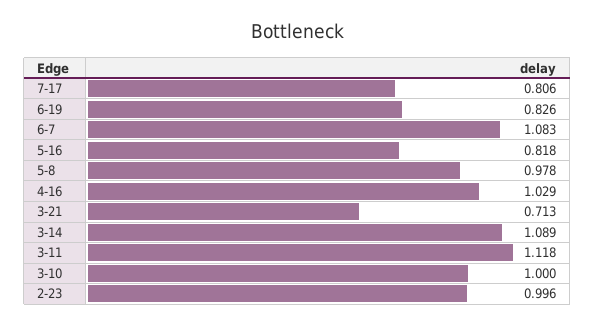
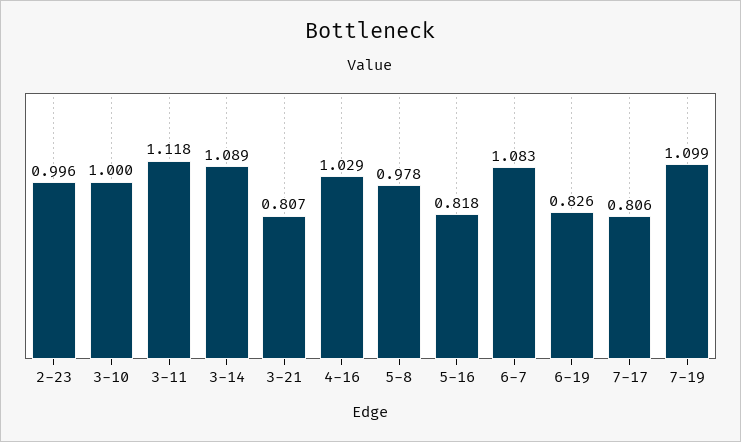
3-21: 0.713 -> 0.807
7-19: none -> 1.099

